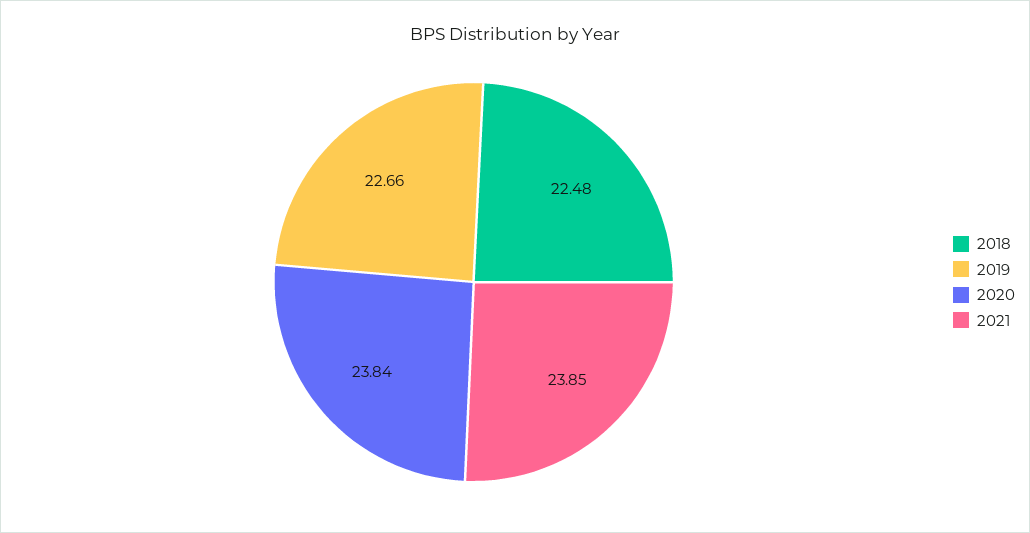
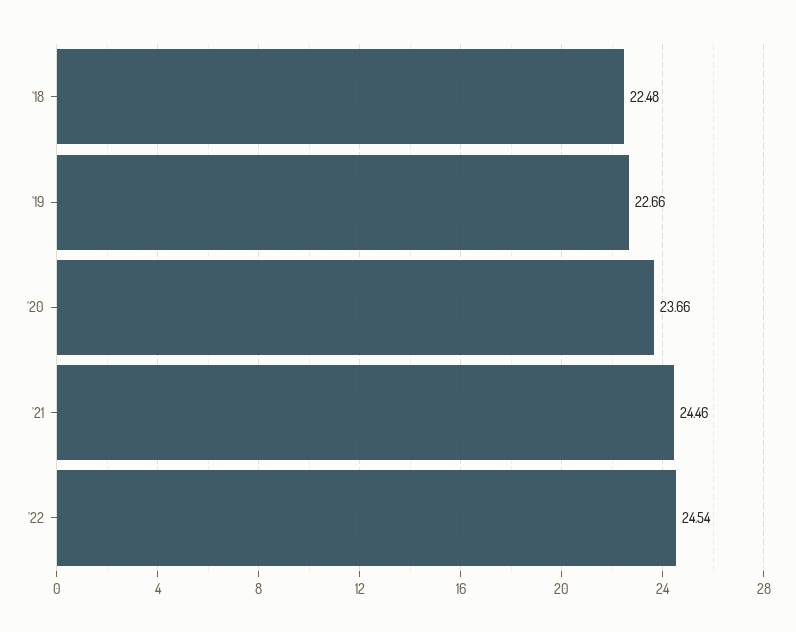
2020: 23.84 -> 23.66
2021: 23.85 -> 24.46
'22: none -> 24.54

